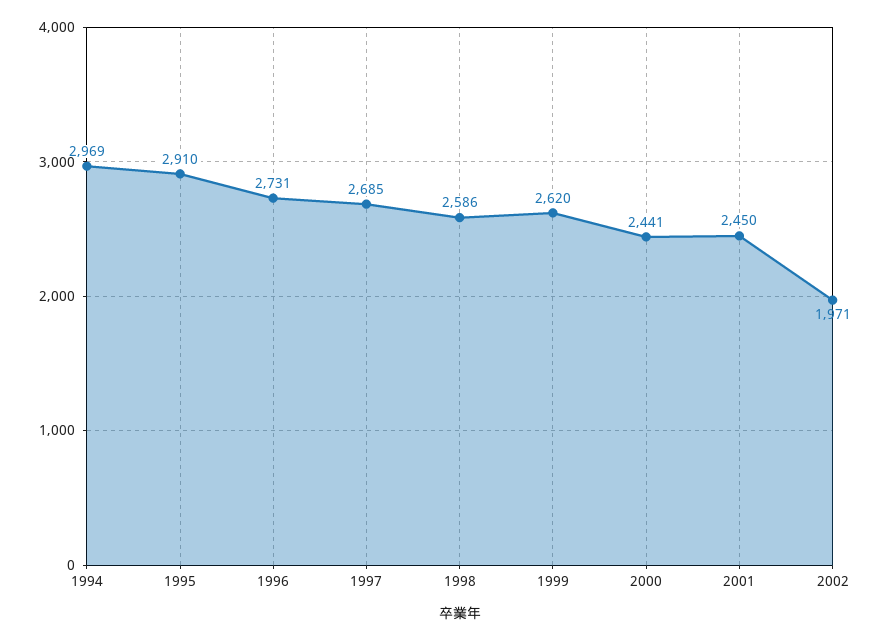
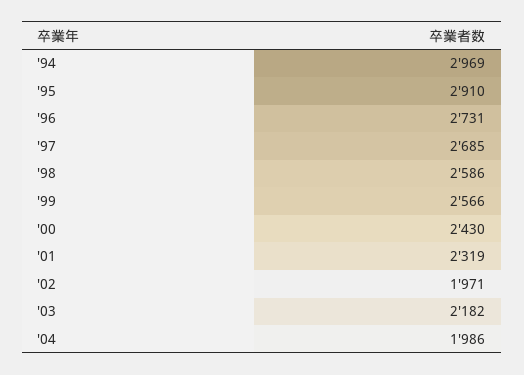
1999: 2620 -> 2566
2000: 2441 -> 2430
2001: 2450 -> 2319
'03: none -> 2182
'04: none -> 1986

